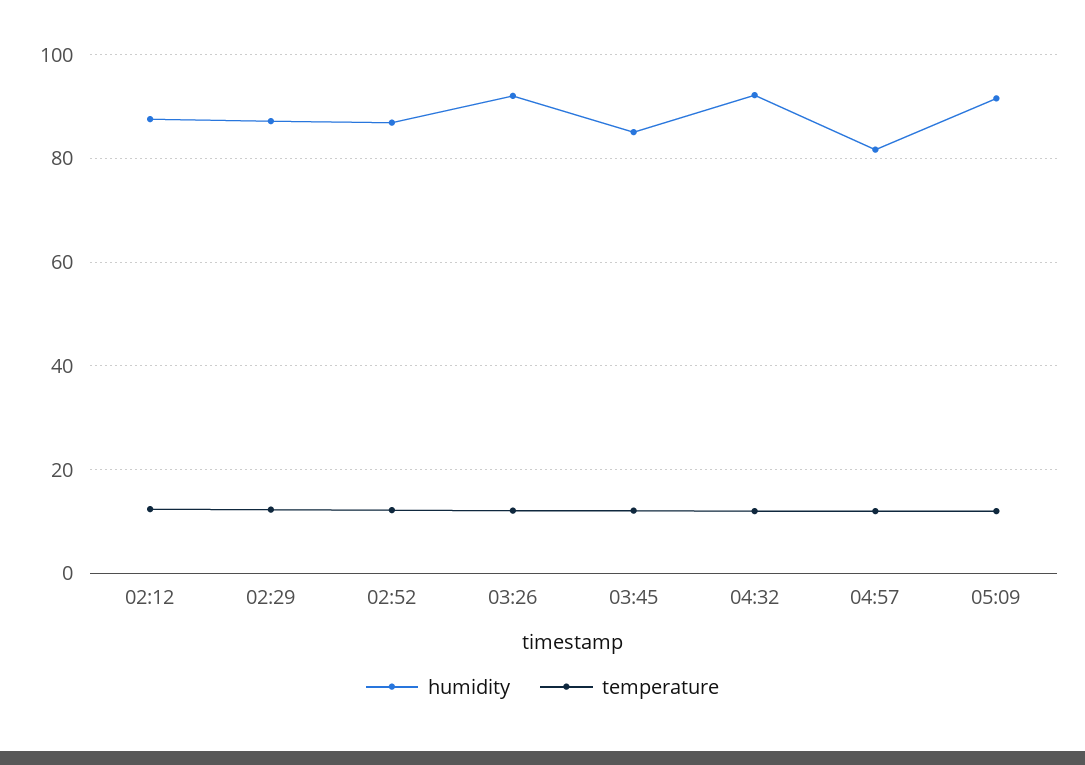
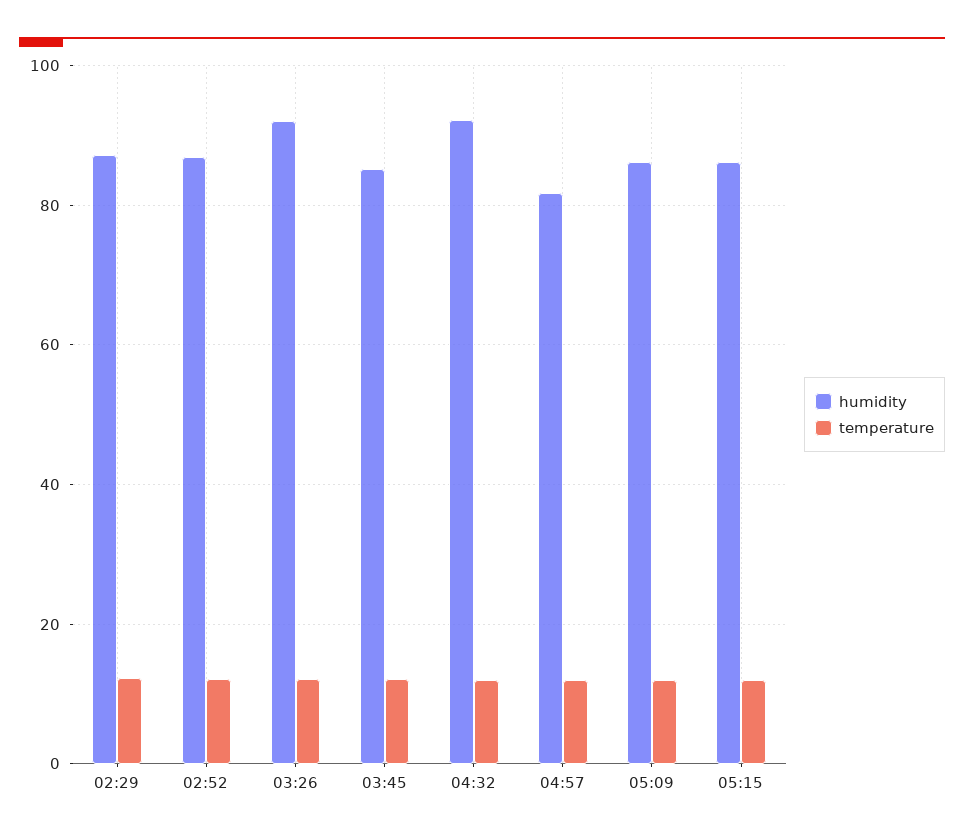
humidity, 02:12: 88 -> none
temperature, 02:12: 12 -> none
humidity, 05:09: 92 -> 86
humidity, 05:15: none -> 86
temperature, 05:15: none -> 12

